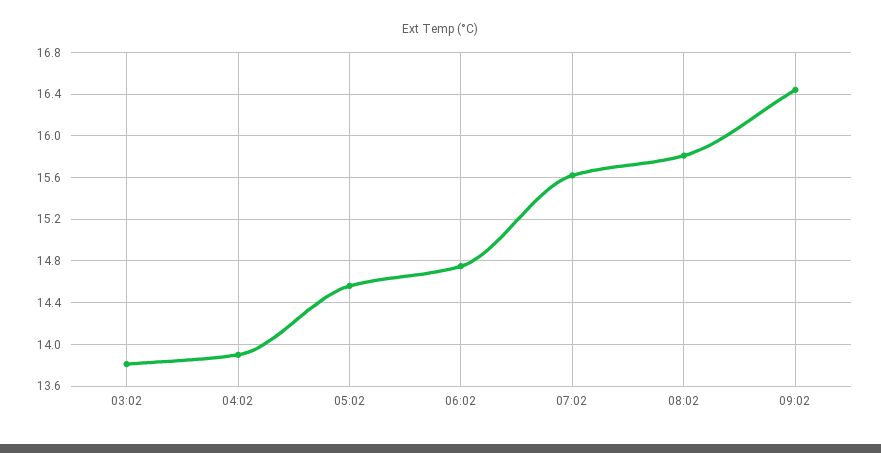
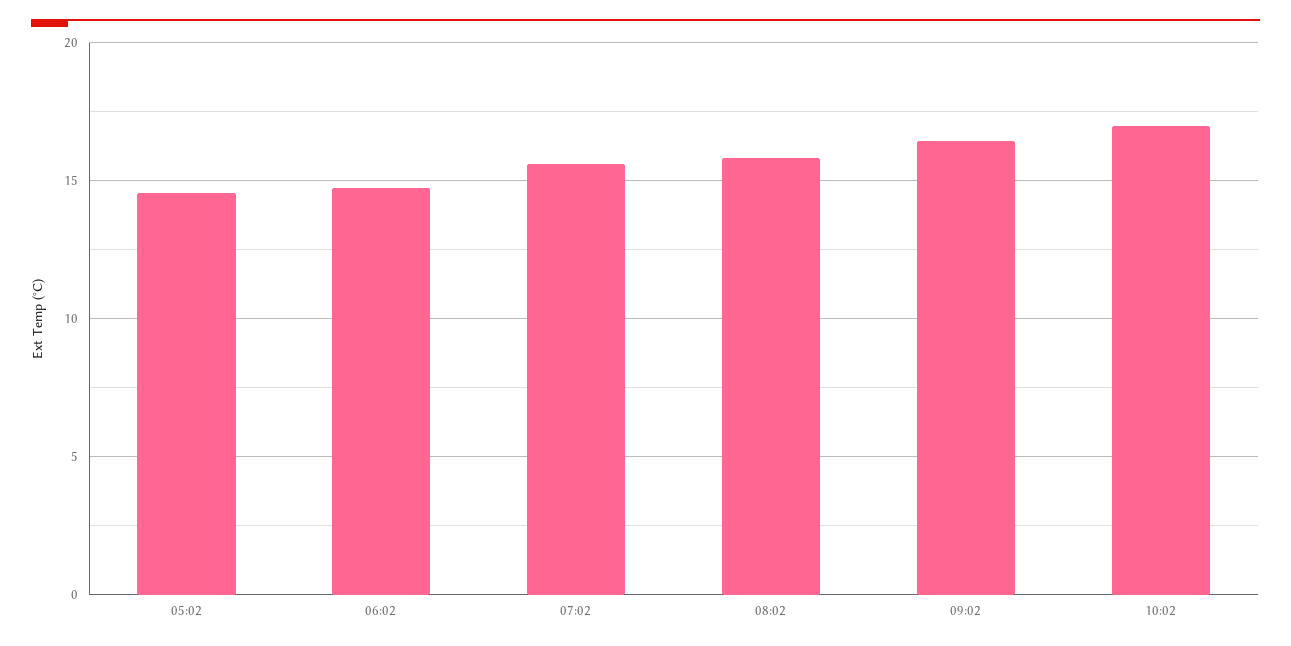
03:02: 13.8 -> none
04:02: 13.9 -> none
10:02: none -> 17

